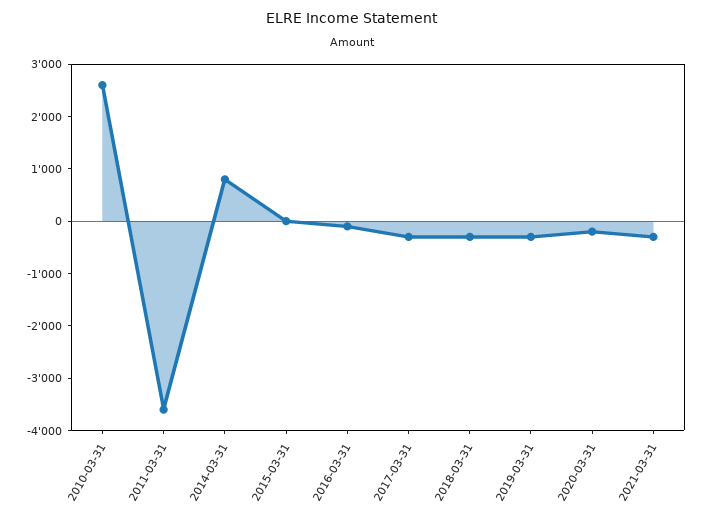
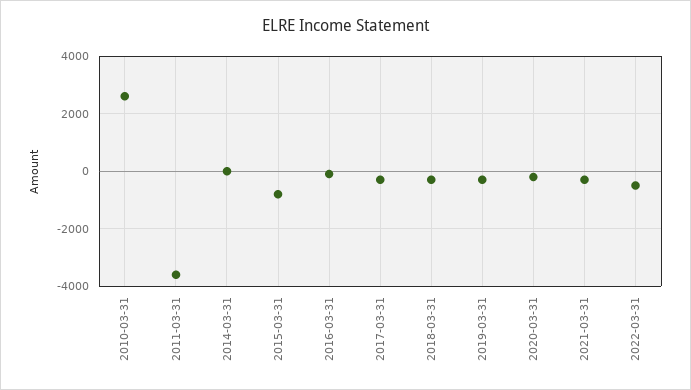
2014-03-31: 800 -> 0
2015-03-31: 0 -> -750
2022-03-31: none -> -500

